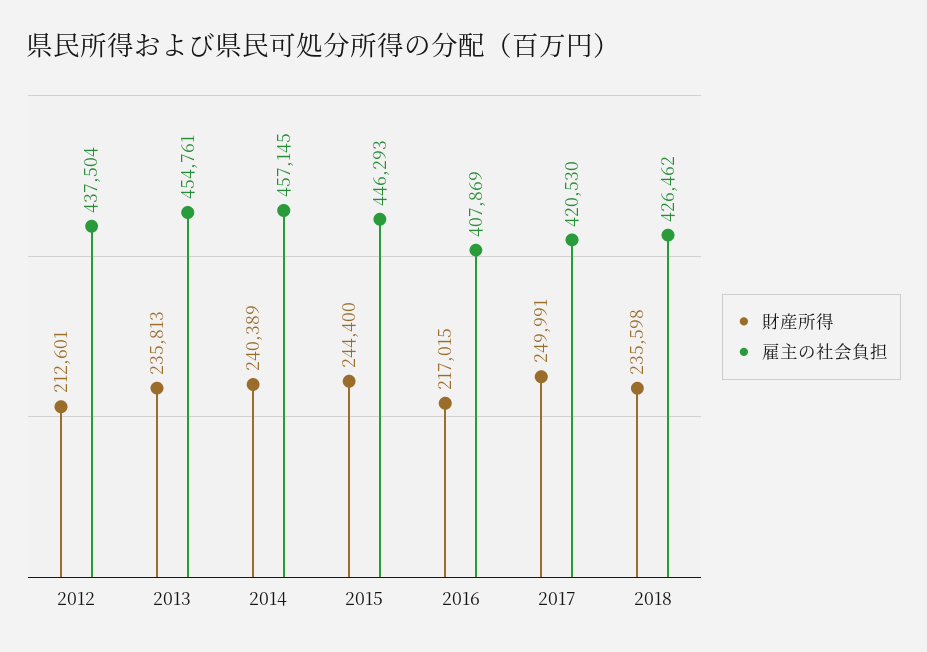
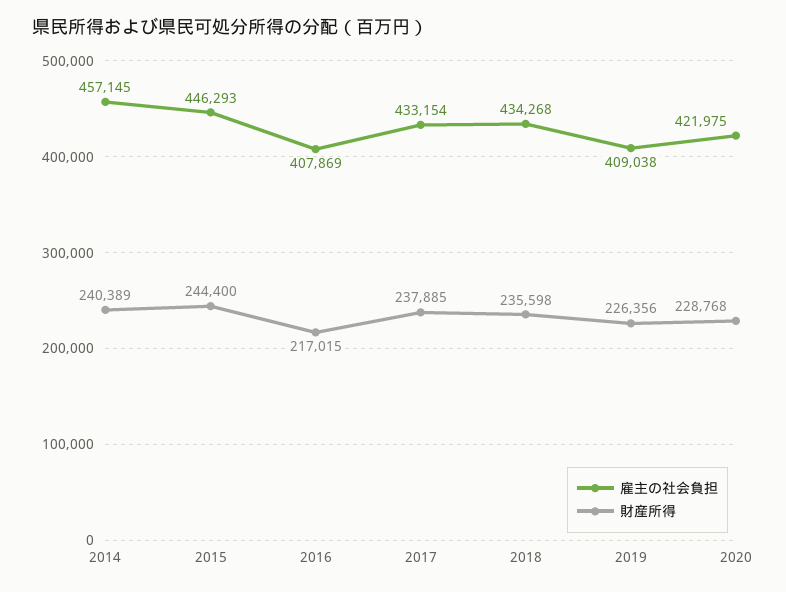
財産所得, 2012: 212601 -> none
雇主の社会負担, 2012: 437504 -> none
財産所得, 2013: 235813 -> none
雇主の社会負担, 2013: 454761 -> none
財産所得, 2017: 249991 -> 237885
雇主の社会負担, 2017: 420530 -> 433154
雇主の社会負担, 2018: 426462 -> 434268
雇主の社会負担, 2019: none -> 409038
財産所得, 2019: none -> 226356
雇主の社会負担, 2020: none -> 421975
財産所得, 2020: none -> 228768

